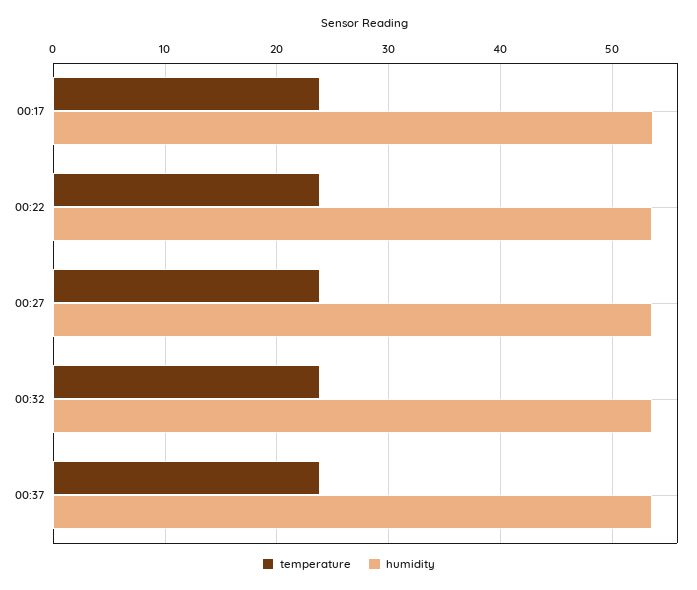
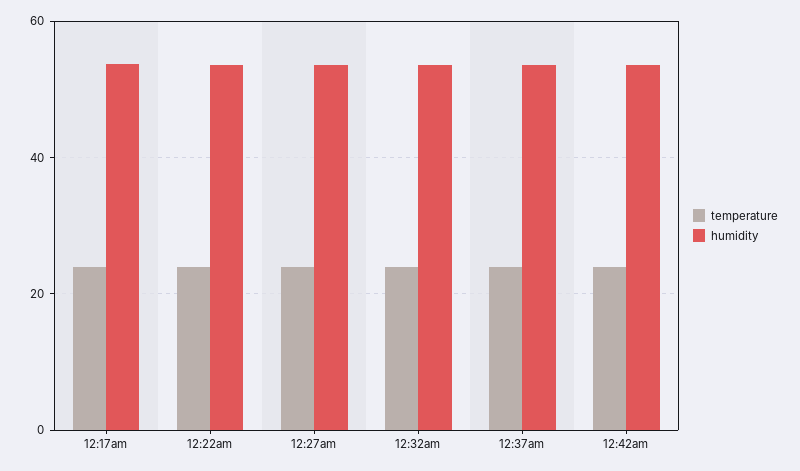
temperature, 12:42am: none -> 24
humidity, 12:42am: none -> 54

